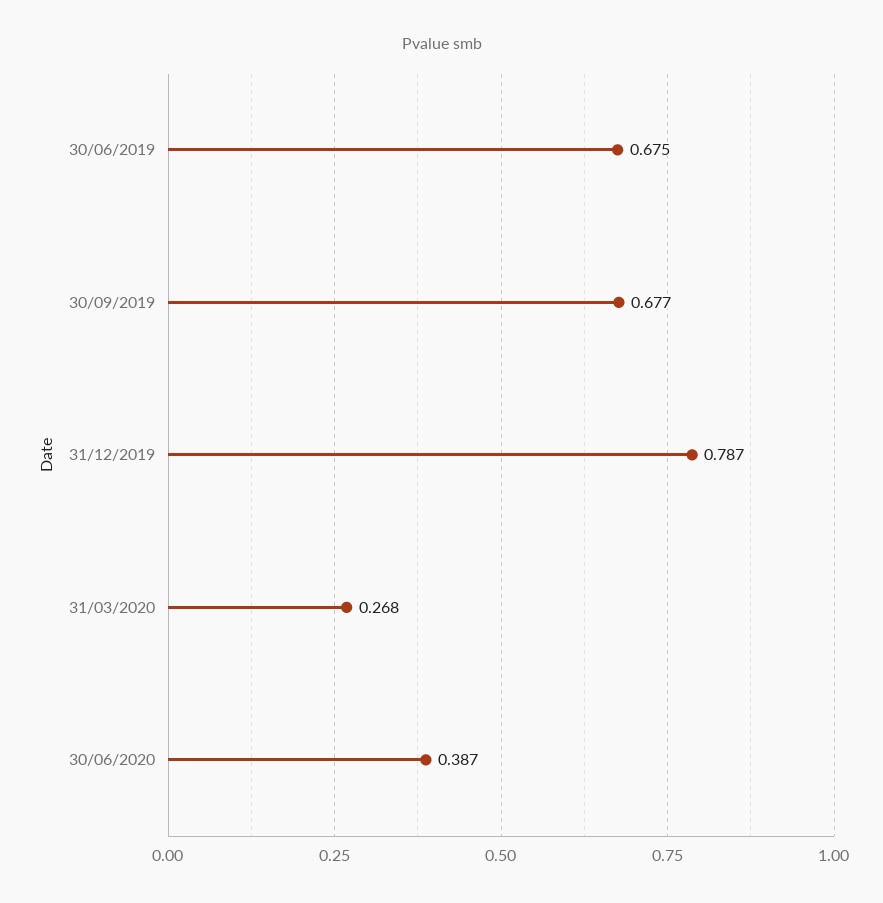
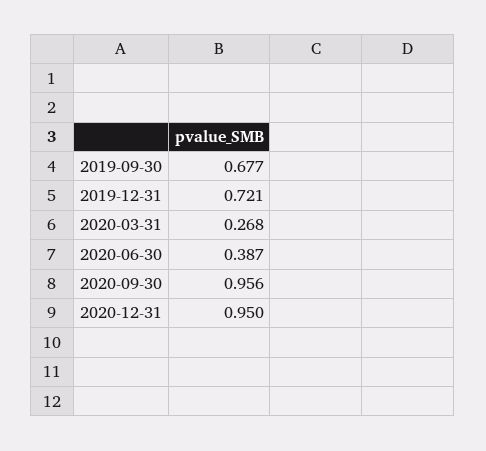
30/06/2019: 0.675 -> none
31/12/2019: 0.787 -> 0.721
2020-09-30: none -> 0.956
2020-12-31: none -> 0.95

